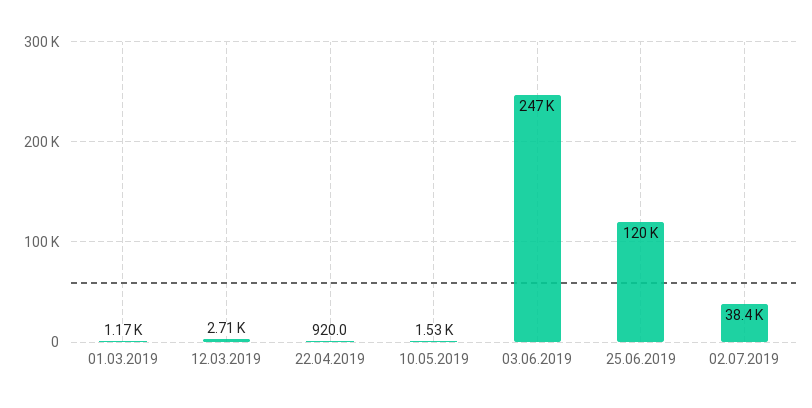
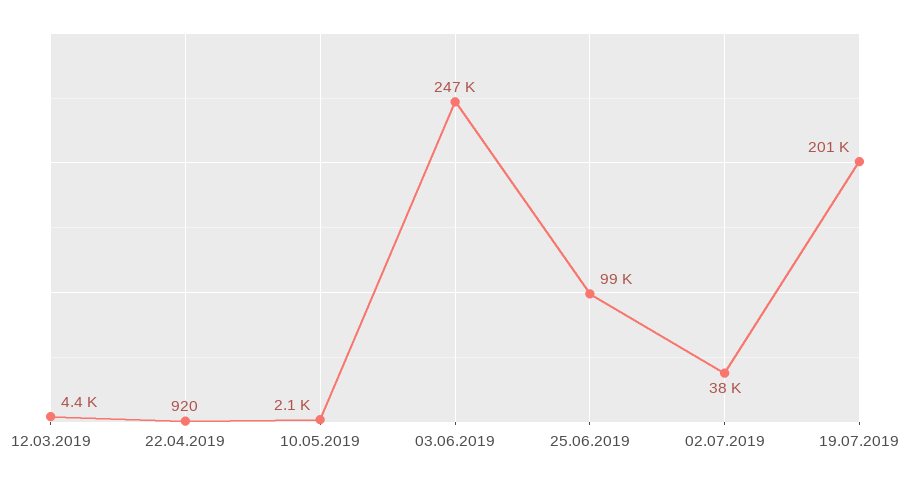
01.03.2019: 1170 -> none
12.03.2019: 2710 -> 4400
10.05.2019: 1530 -> 2100
25.06.2019: 120000 -> 99000
19.07.2019: none -> 201000

